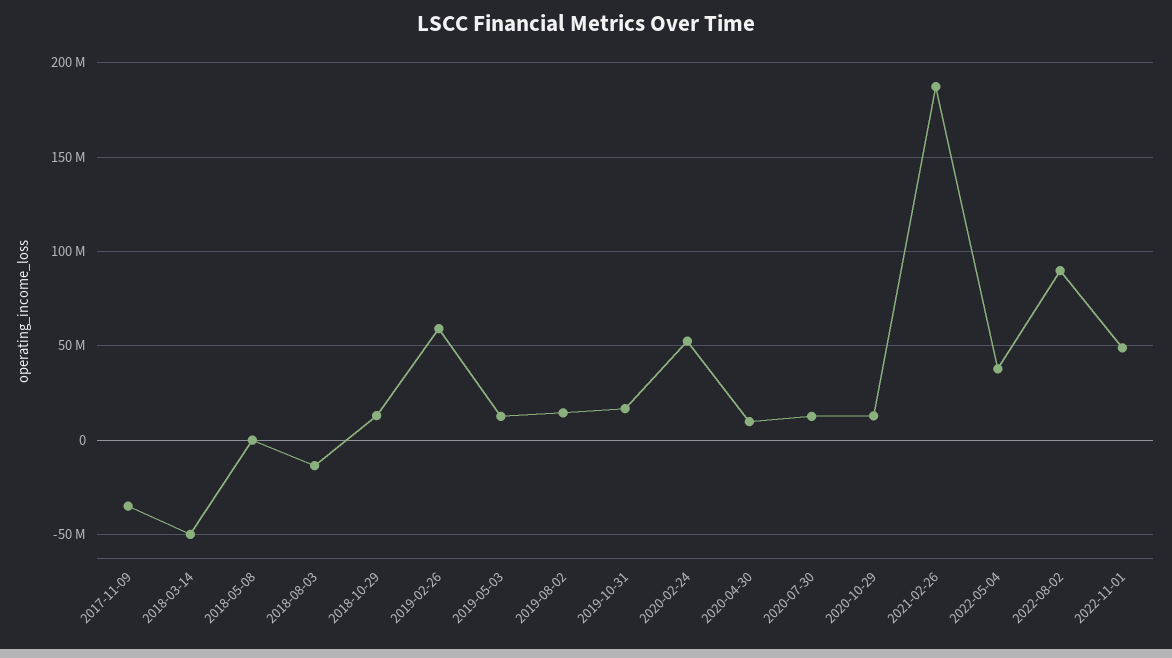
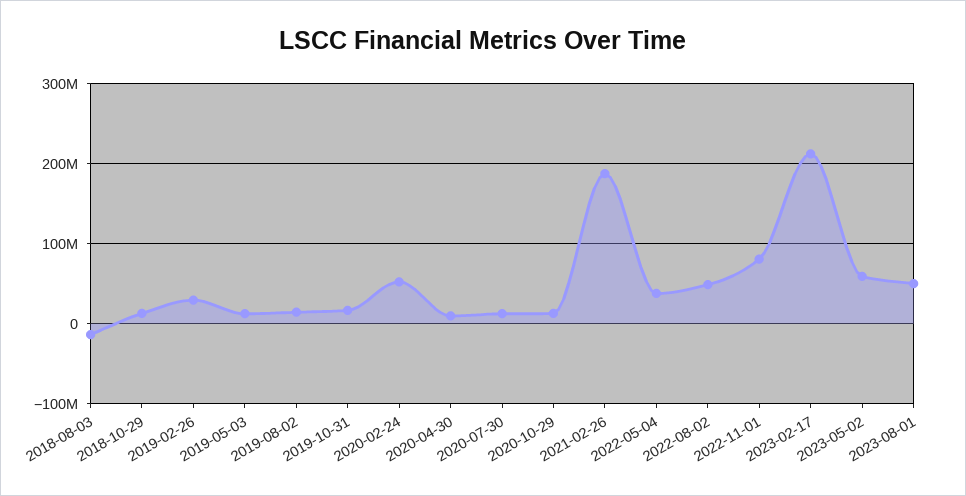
2017-11-09: -35000000 -> none
2018-03-14: -50000000 -> none
2018-05-08: 0 -> none
2019-02-26: 60000000 -> 30000000
2022-08-02: 90000000 -> 50000000
2022-11-01: 50000000 -> 80000000
2023-02-17: none -> 210000000
2023-05-02: none -> 60000000
2023-08-01: none -> 50000000

